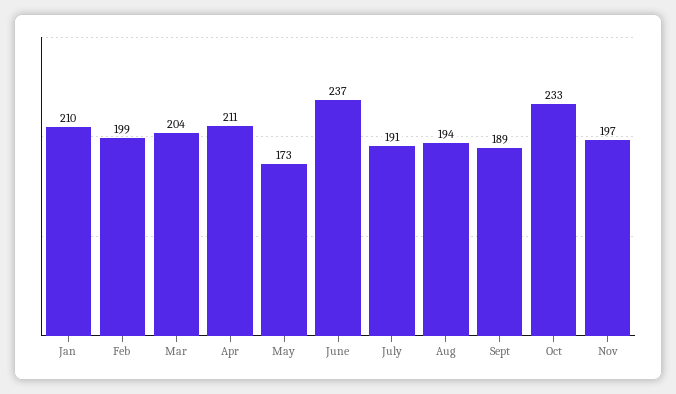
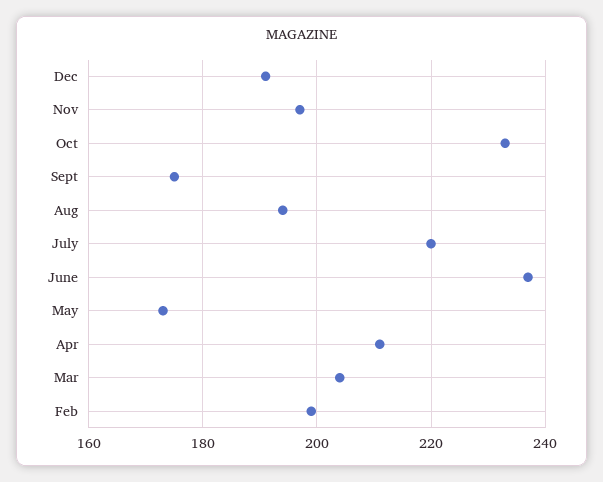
Jan: 210 -> none
July: 191 -> 220
Sept: 189 -> 175
Dec: none -> 190

